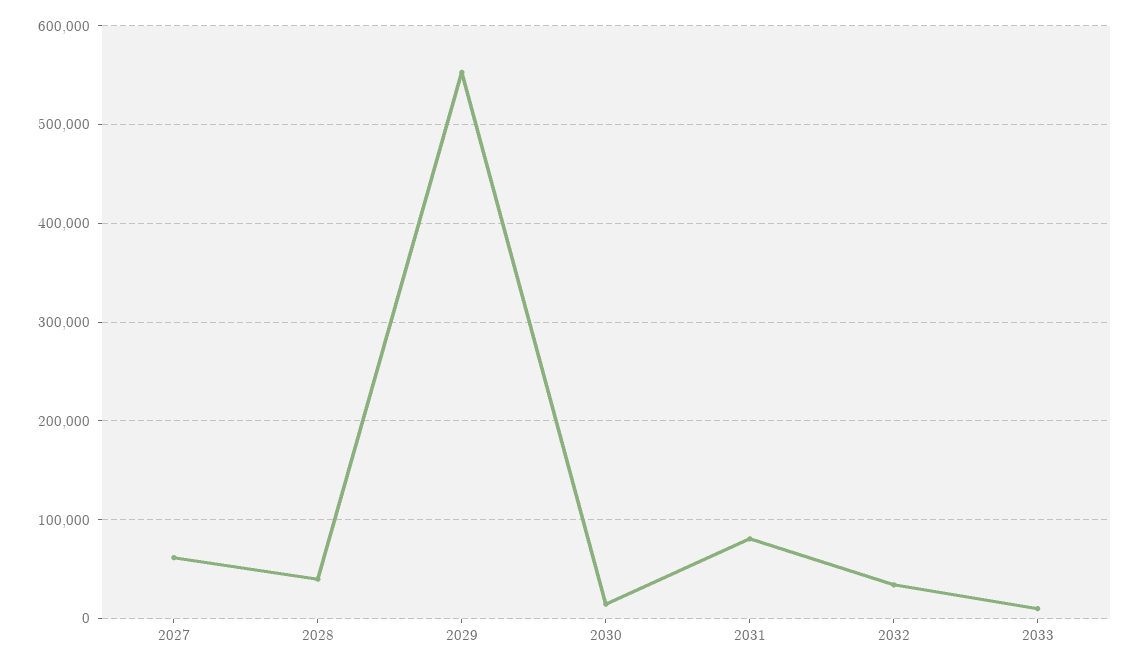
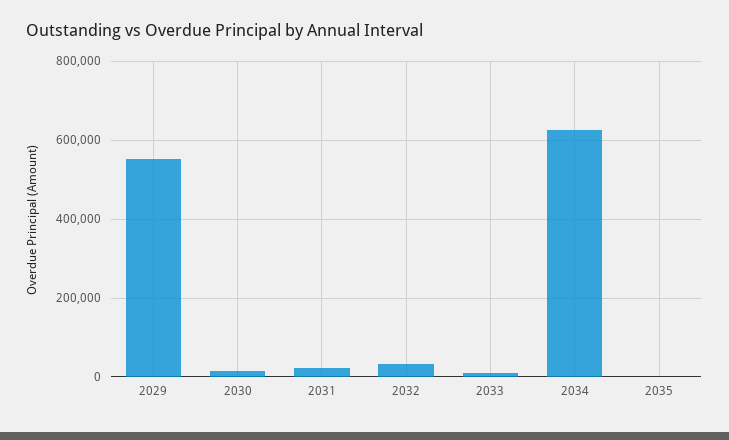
2027: 60000 -> none
2028: 40000 -> none
2031: 80000 -> 20000
2034: none -> 620000
2035: none -> 0

